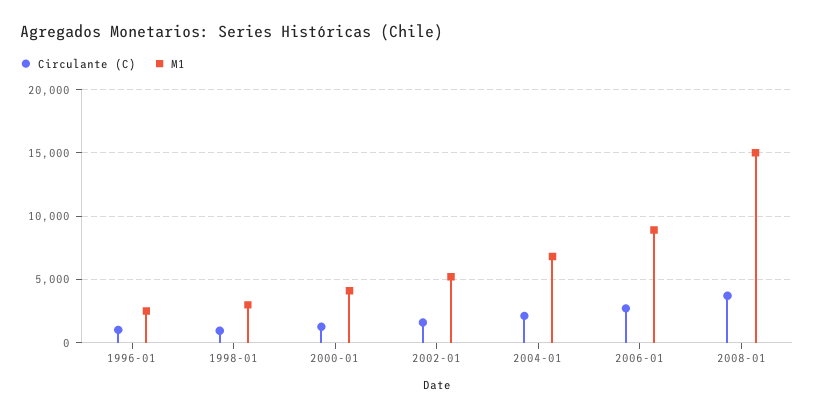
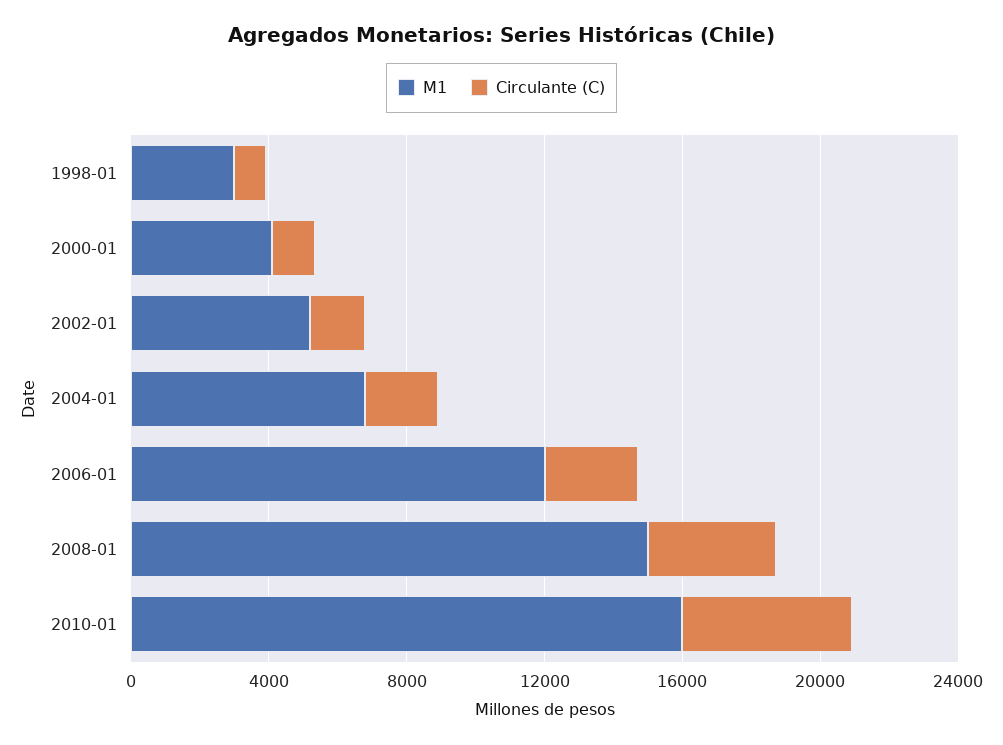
Circulante (C), 1996-01: 1000 -> none
M1, 1996-01: 2500 -> none
M1, 2006-01: 9000 -> 12000
M1, 2010-01: none -> 16000
Circulante (C), 2010-01: none -> 5000

